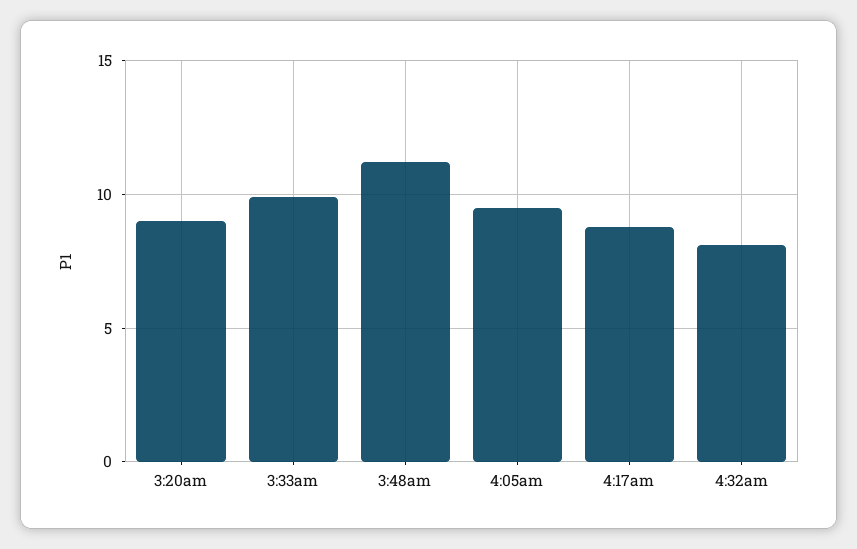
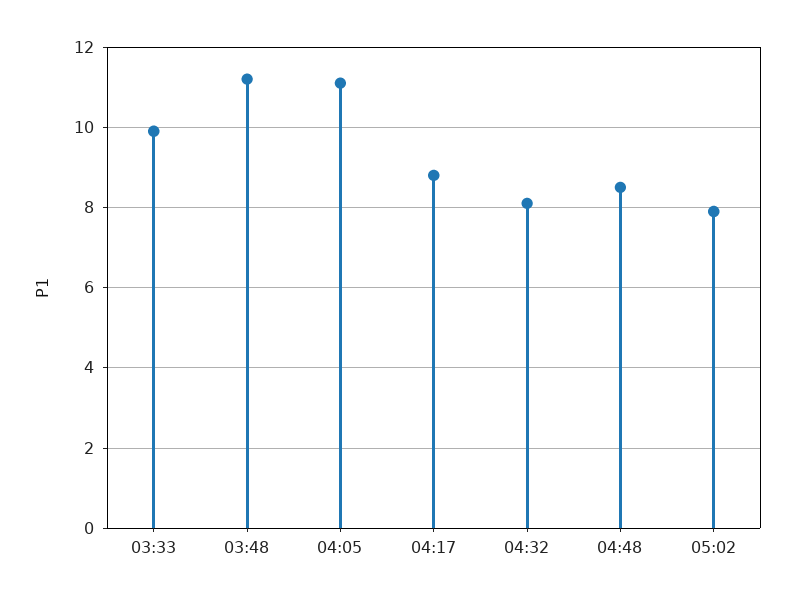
3:20am: 9 -> none
4:05am: 9.5 -> 11
04:48: none -> 8.5
05:02: none -> 8

